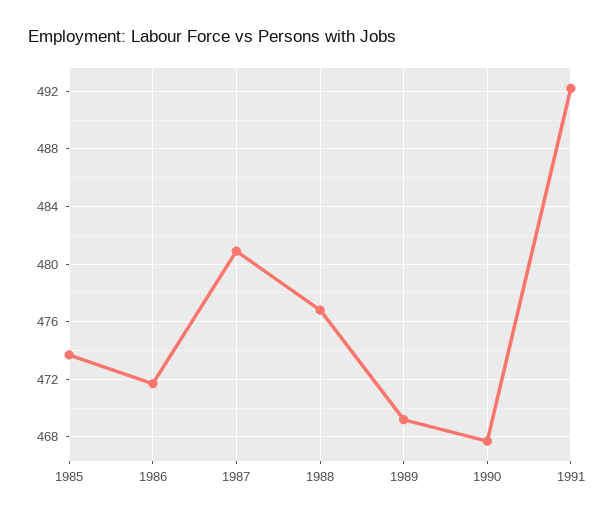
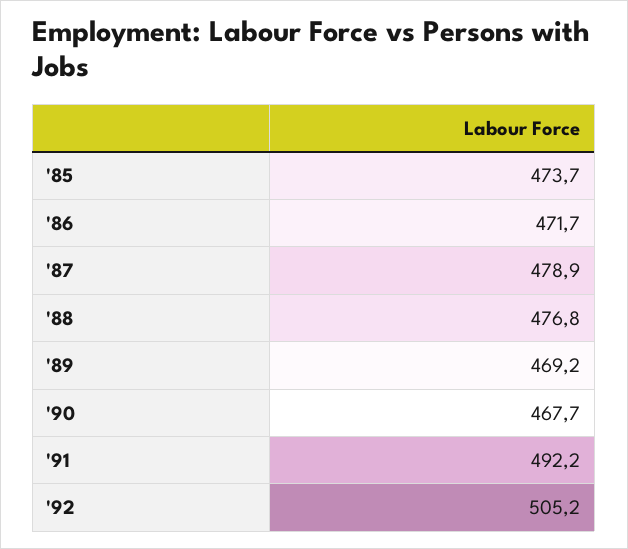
1987: 481 -> 478.9
'92: none -> 505.2

